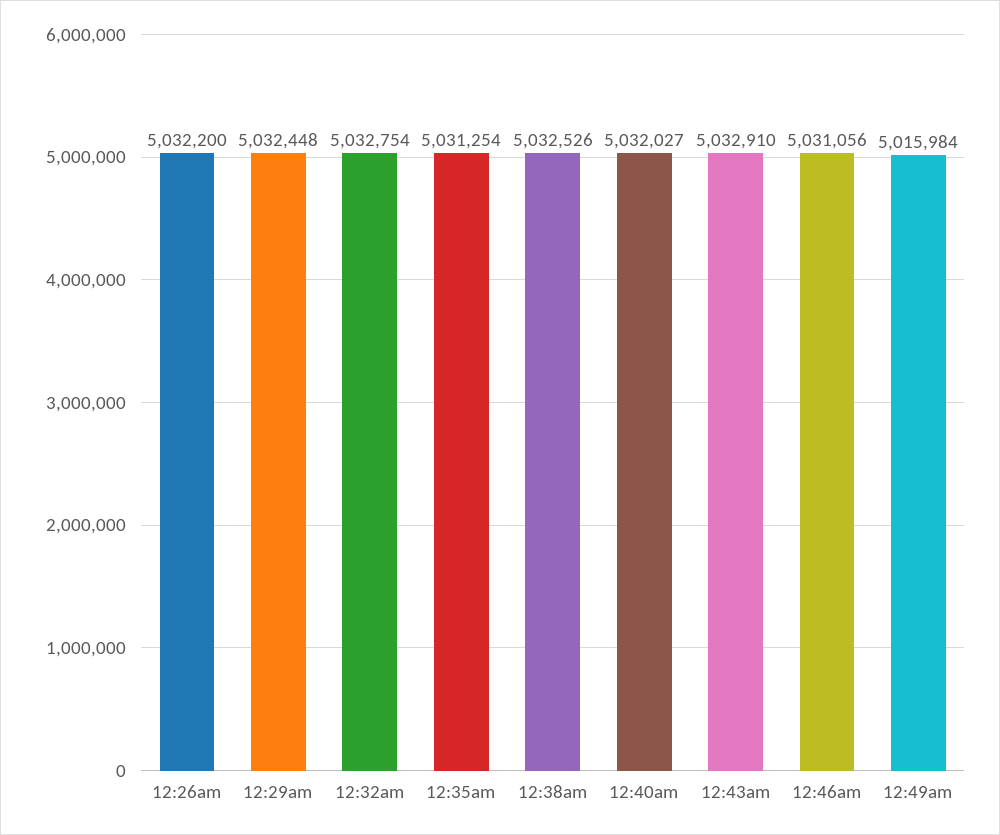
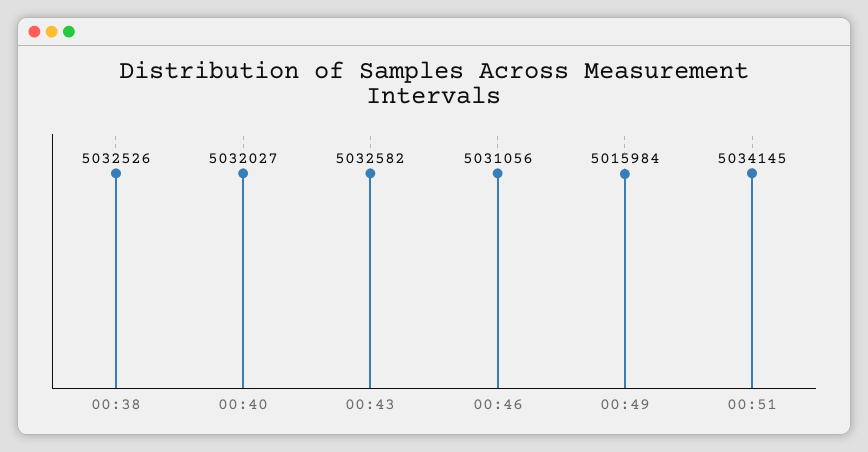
12:26am: 5032200 -> none
12:29am: 5032448 -> none
12:32am: 5032754 -> none
12:35am: 5031254 -> none
12:43am: 5032910 -> 5032582
00:51: none -> 5034145

